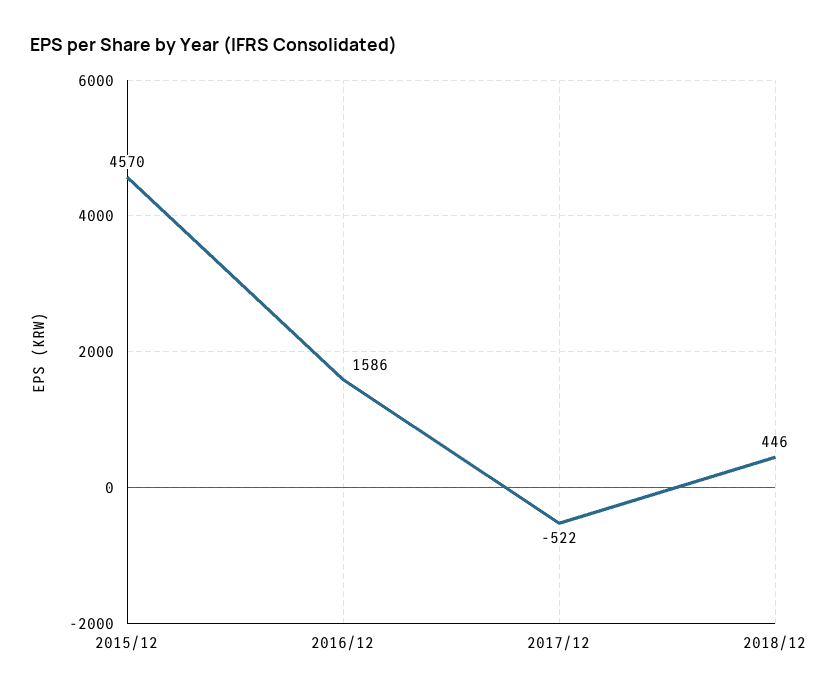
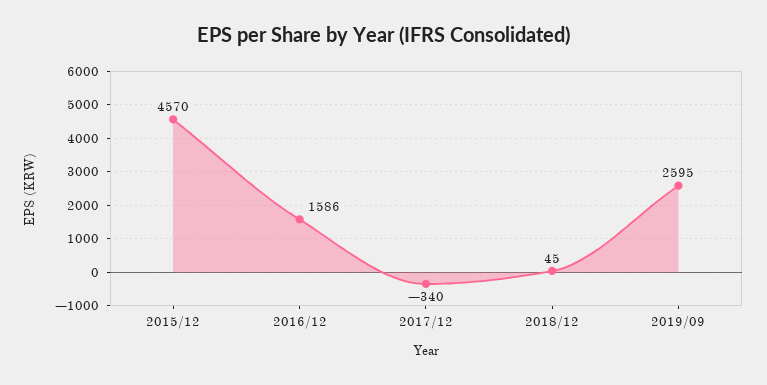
2017/12: -522 -> -340
2018/12: 446 -> 45
2019/09: none -> 2595

